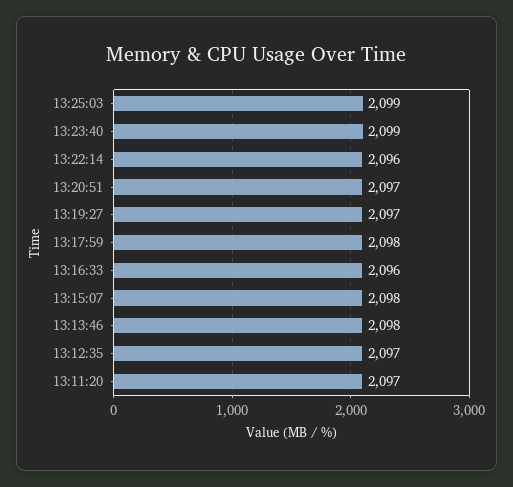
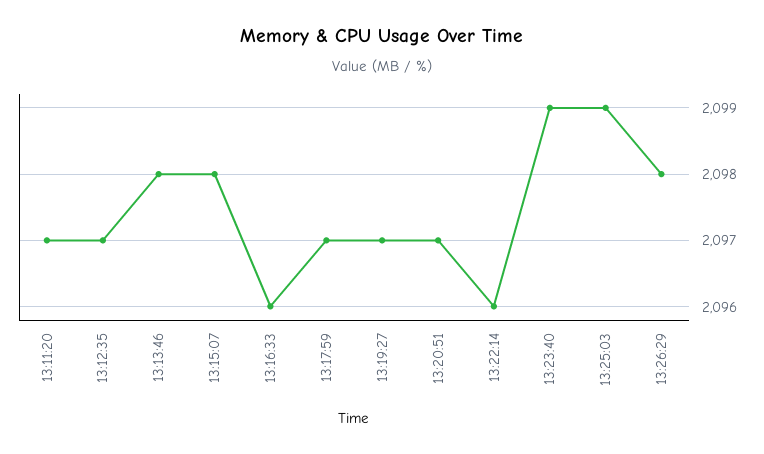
13:17:59: 2098 -> 2097
13:26:29: none -> 2098

